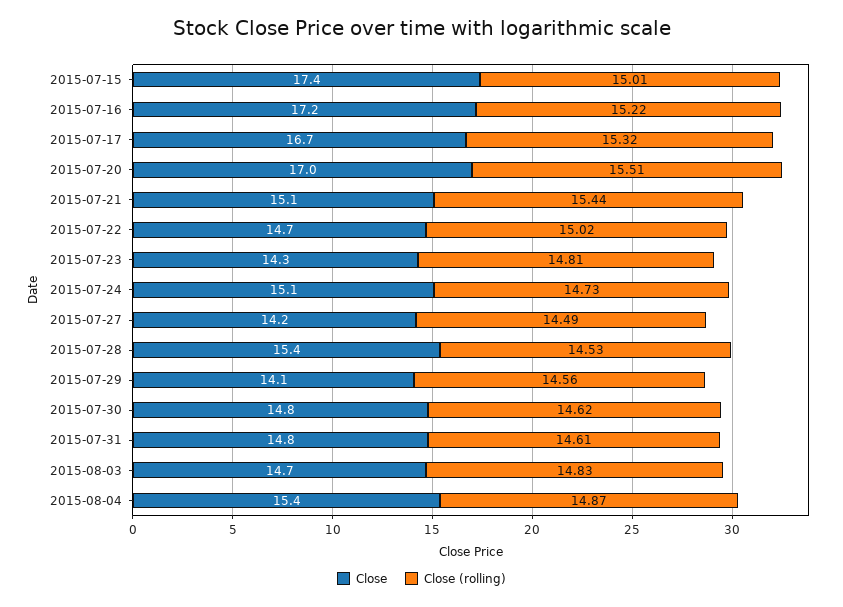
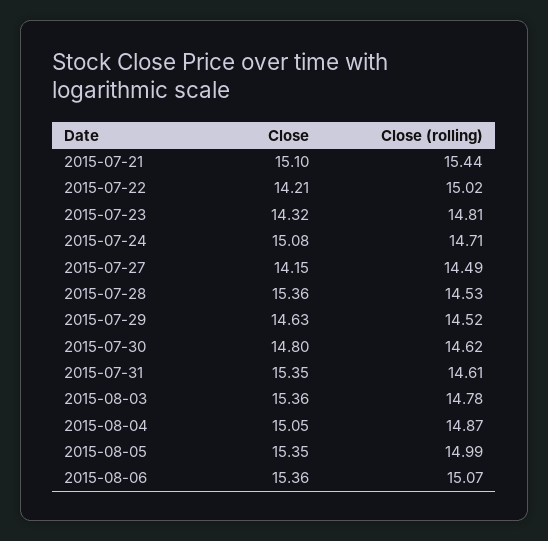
Close, 2015-07-15: 17.4 -> none
Close (rolling), 2015-07-15: 15.01 -> none
Close, 2015-07-16: 17.2 -> none
Close (rolling), 2015-07-16: 15.22 -> none
Close, 2015-07-17: 16.7 -> none
Close (rolling), 2015-07-17: 15.32 -> none
Close, 2015-07-20: 17 -> none
Close (rolling), 2015-07-20: 15.51 -> none
Close, 2015-07-22: 14.7 -> 14.21
Close (rolling), 2015-07-24: 14.73 -> 14.71
Close, 2015-07-29: 14.1 -> 14.63
Close (rolling), 2015-07-29: 14.56 -> 14.52
Close, 2015-07-31: 14.8 -> 15.35
Close, 2015-08-03: 14.7 -> 15.36
Close (rolling), 2015-08-03: 14.83 -> 14.78
Close, 2015-08-04: 15.4 -> 15.05
Close, 2015-08-05: none -> 15.35
Close (rolling), 2015-08-05: none -> 14.99
Close, 2015-08-06: none -> 15.36
Close (rolling), 2015-08-06: none -> 15.07

